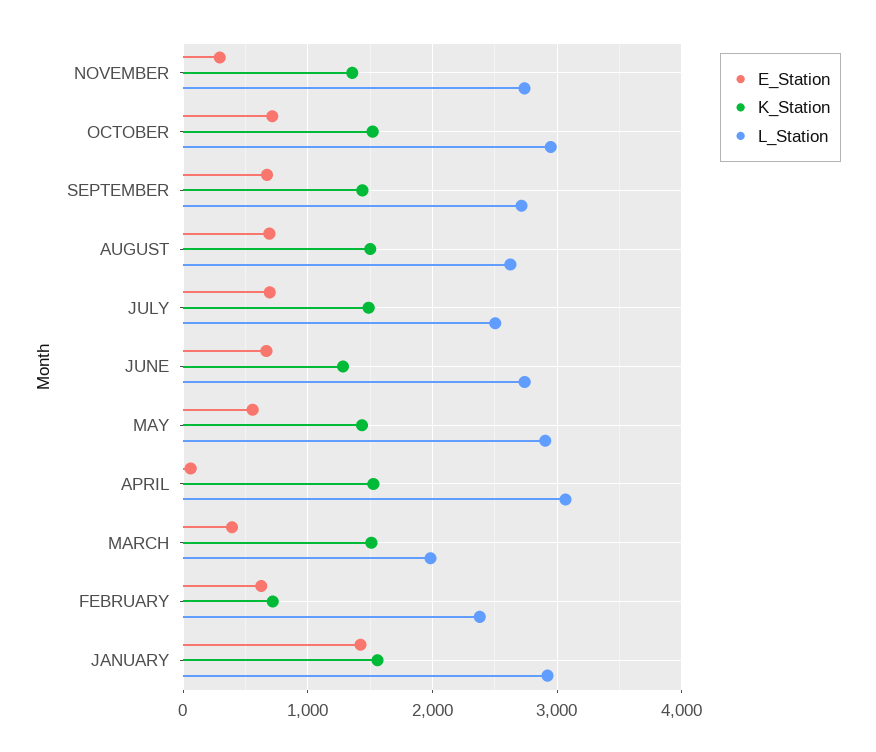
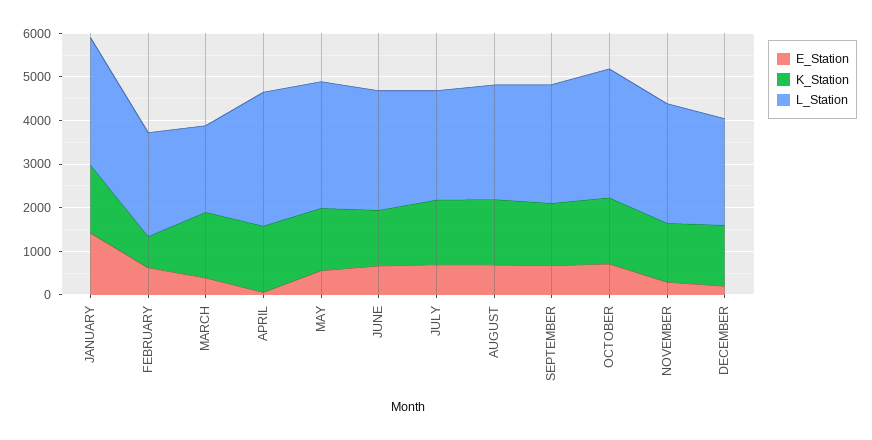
E_Station, DECEMBER: none -> 200
K_Station, DECEMBER: none -> 1400
L_Station, DECEMBER: none -> 2400

